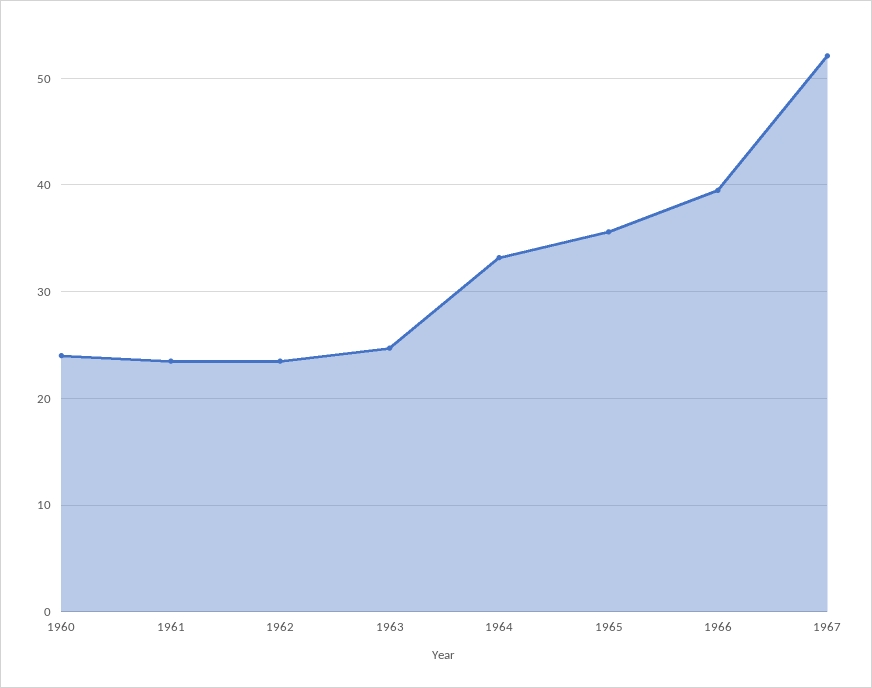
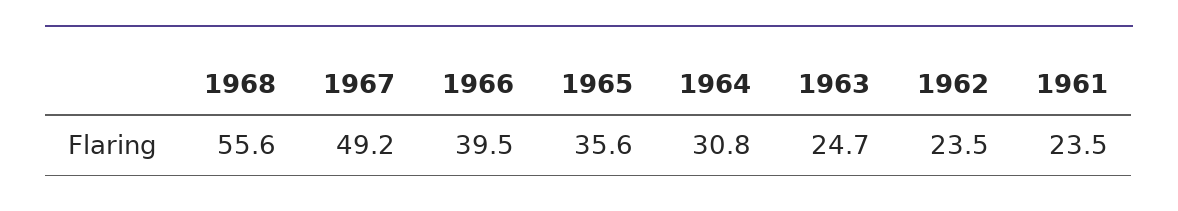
1960: 24 -> none
1964: 33 -> 30.8
1967: 52 -> 49.2
1968: none -> 55.6

